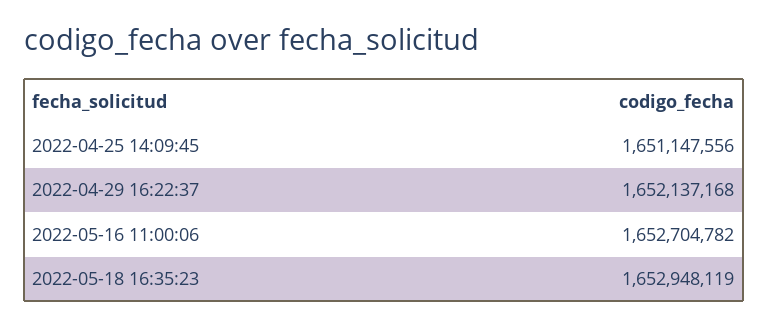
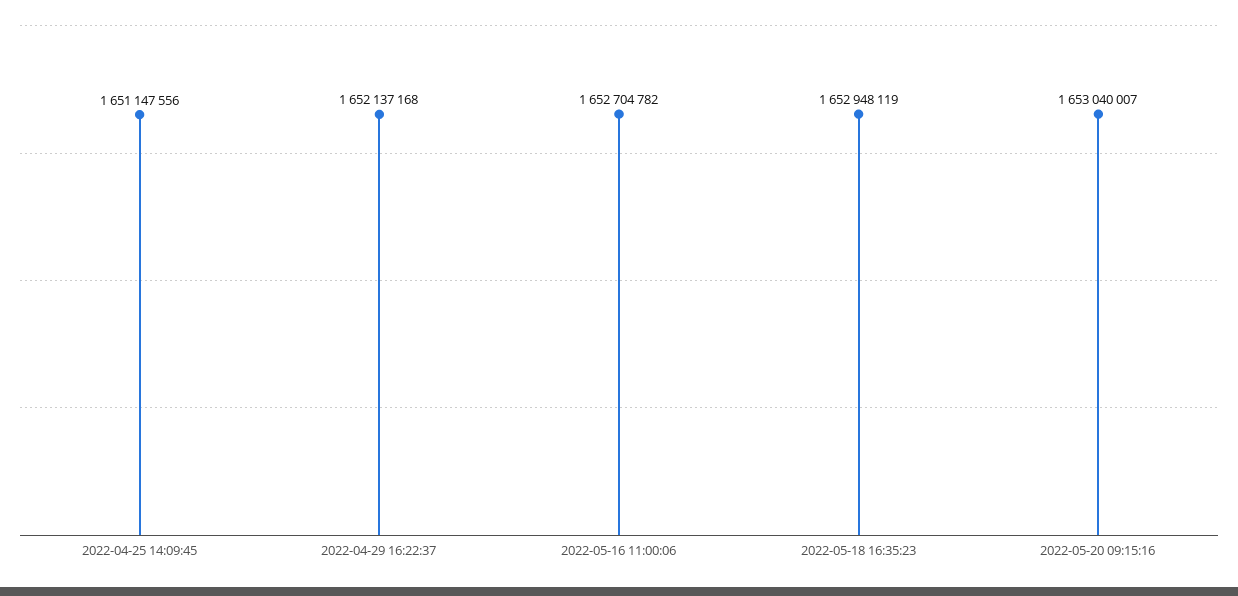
2022-05-20 09:15:16: none -> 1653040007

